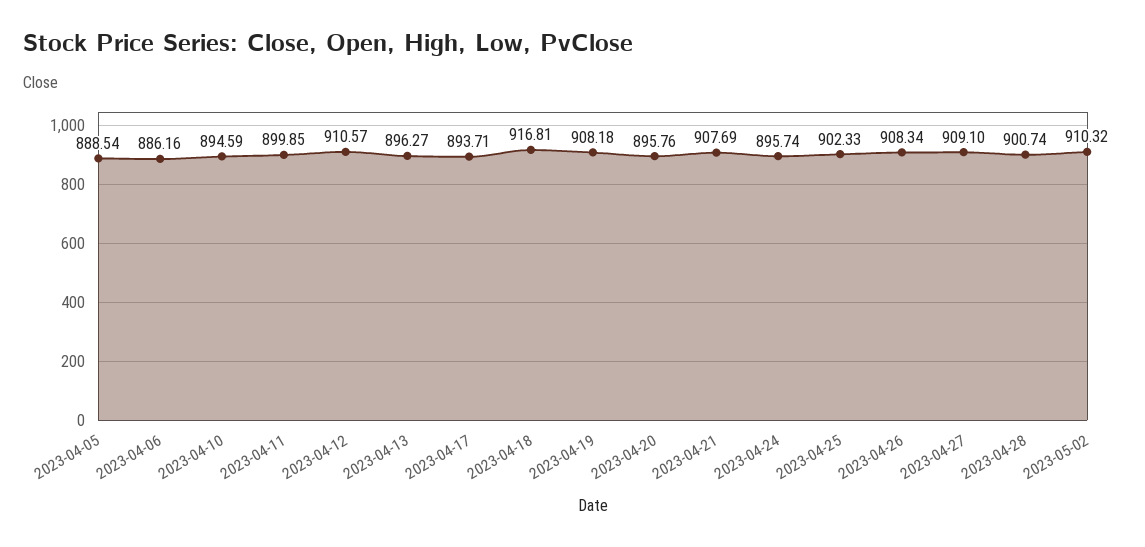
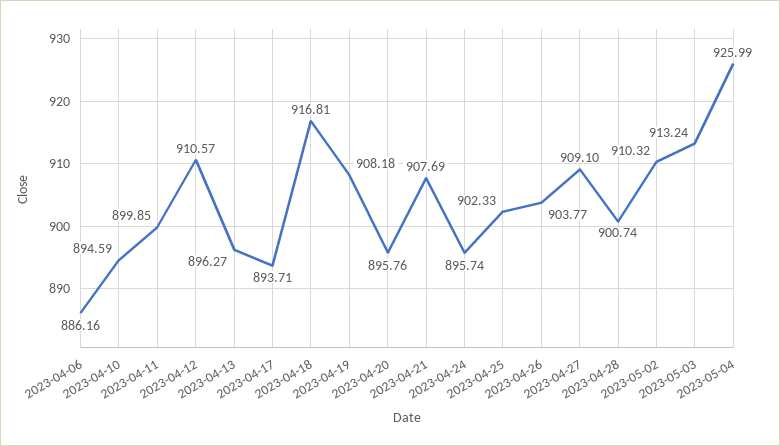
2023-04-05: 888.54 -> none
2023-04-26: 908.34 -> 903.77
2023-05-03: none -> 913.24
2023-05-04: none -> 925.99

